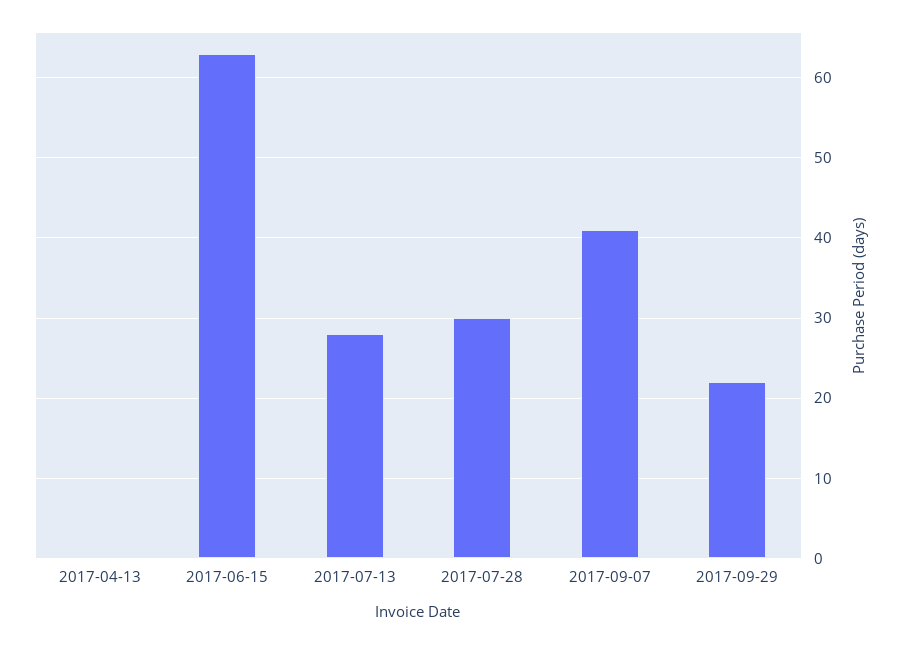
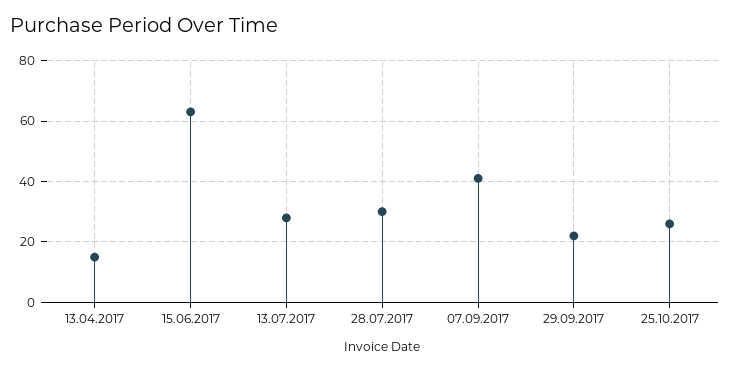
2017-04-13: 0 -> 15
25.10.2017: none -> 25

